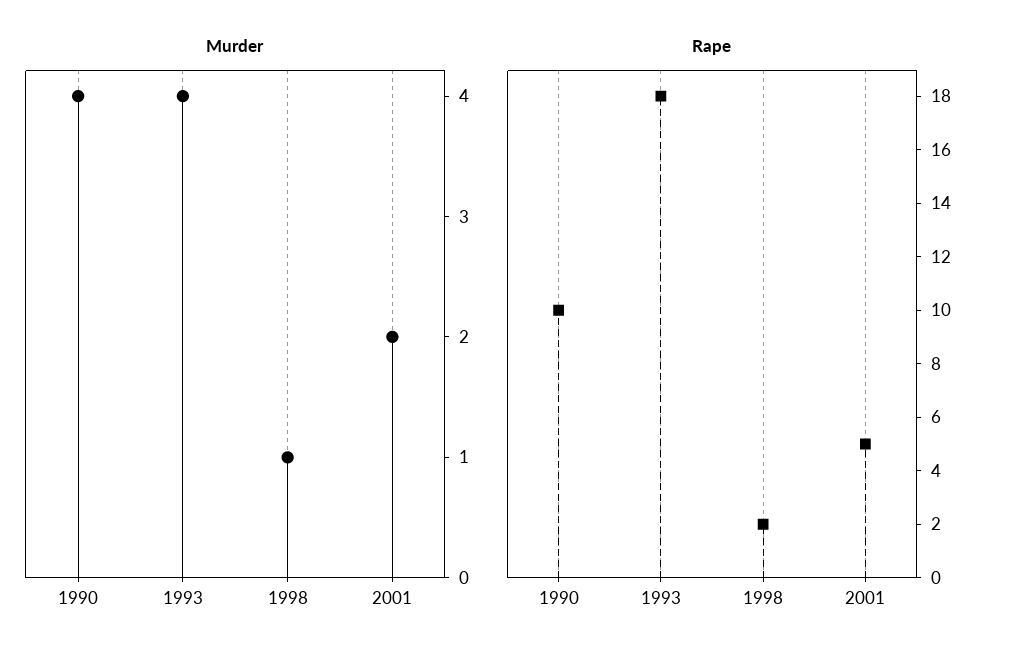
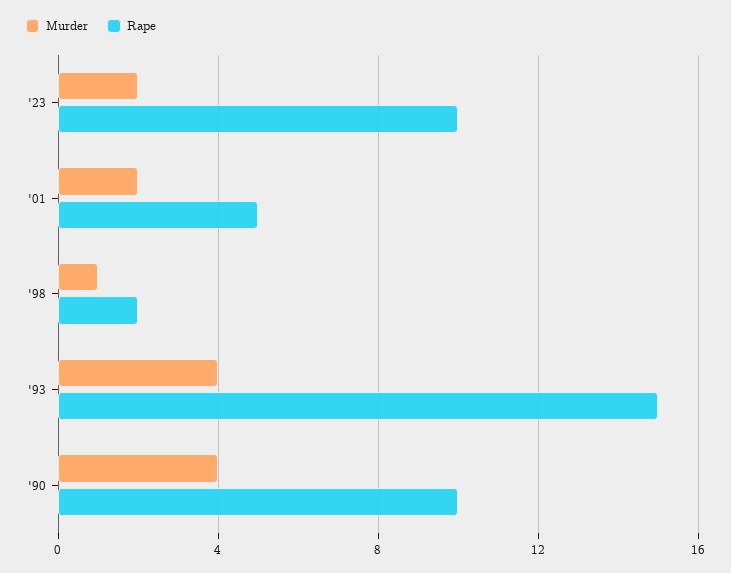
Rape, 1993: 18 -> 15
Murder, '23: none -> 2
Rape, '23: none -> 10

